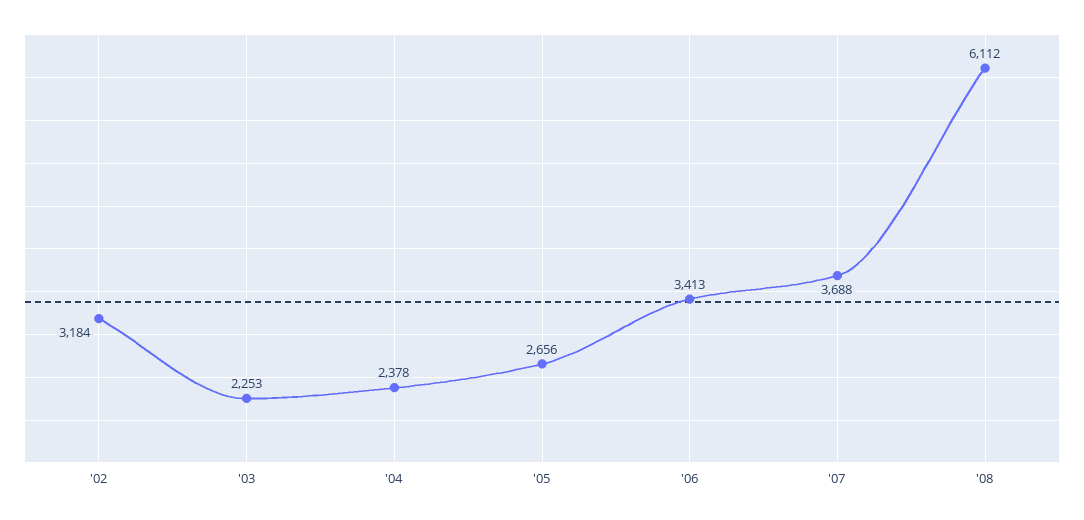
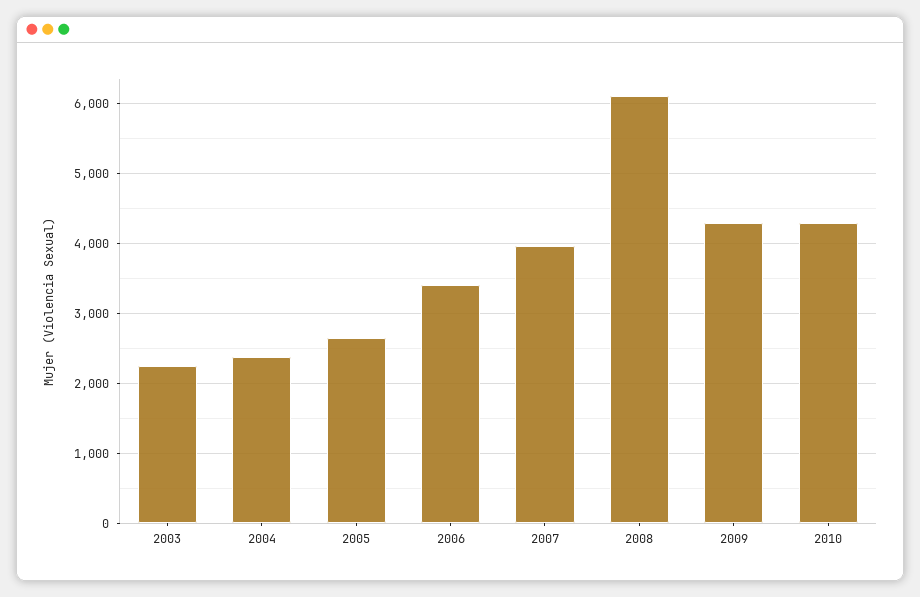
'02: 3184 -> none
'07: 3688 -> 4000
2009: none -> 4300
2010: none -> 4300

